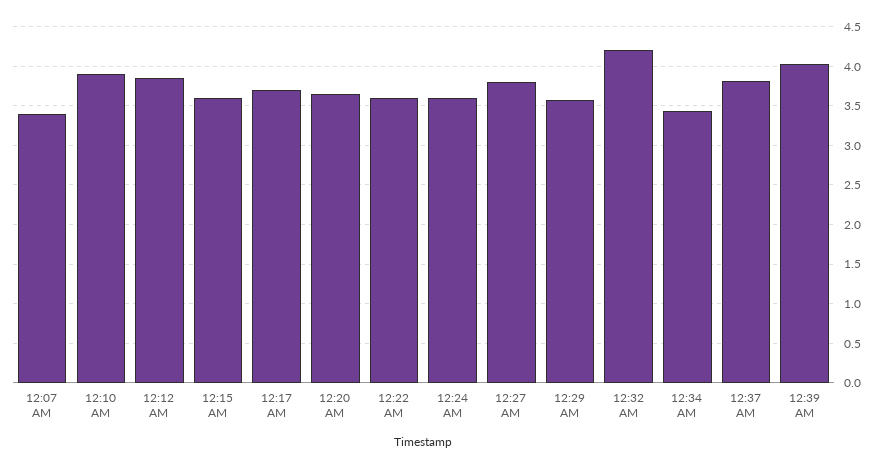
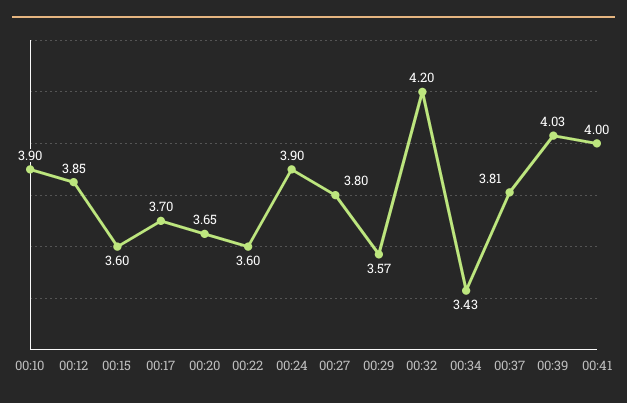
12:07 AM: 3.4 -> none
12:24 AM: 3.6 -> 3.9
00:41: none -> 4

